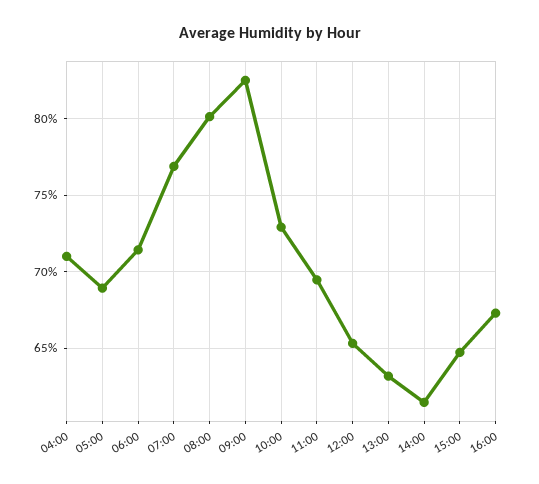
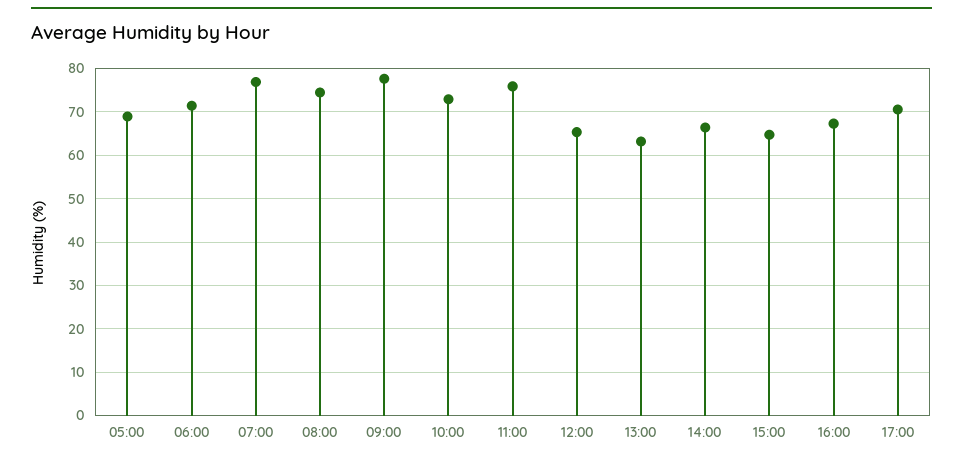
04:00: 71 -> none
08:00: 80 -> 74
09:00: 82.5 -> 78
11:00: 69.5 -> 76
14:00: 61.5 -> 66
17:00: none -> 70

